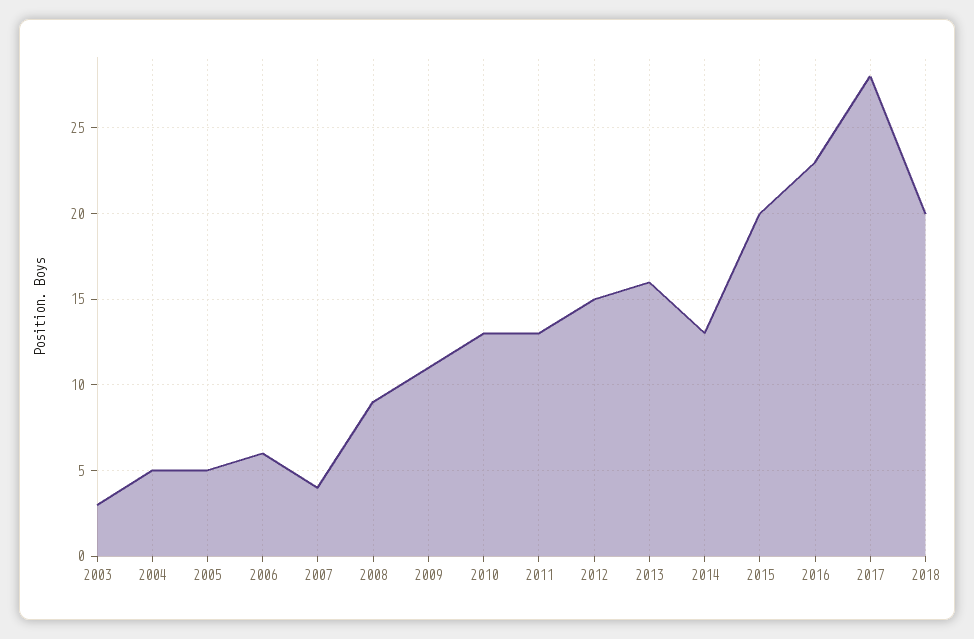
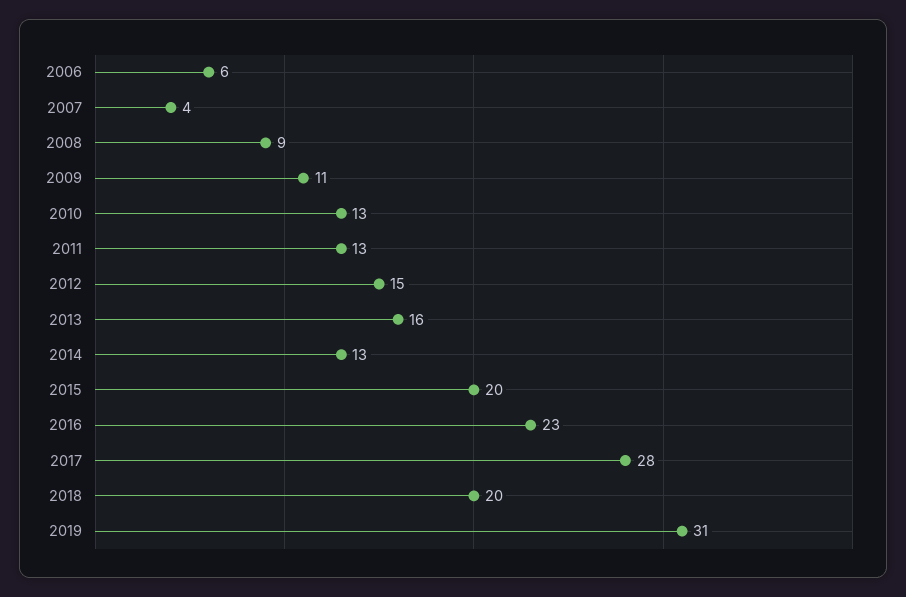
2003: 3 -> none
2004: 5 -> none
2005: 5 -> none
2019: none -> 31

